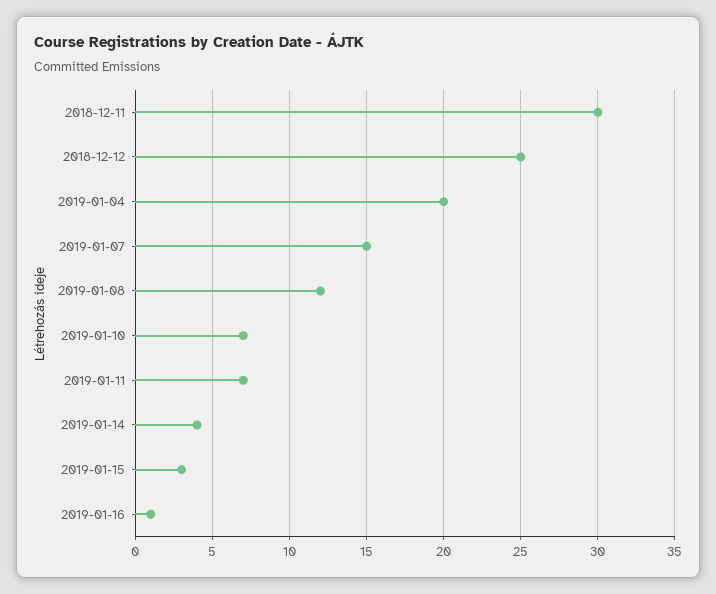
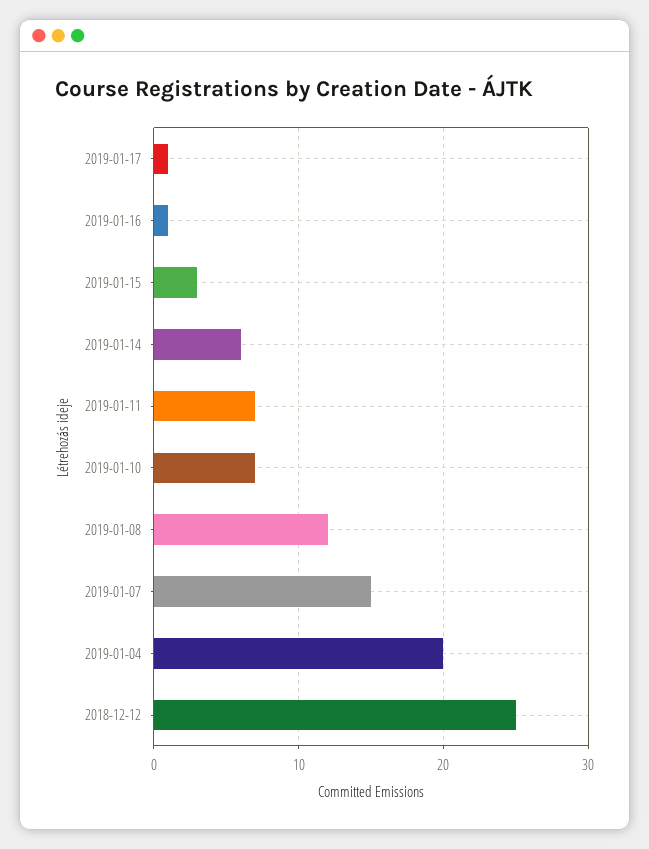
2018-12-11: 30 -> none
2019-01-14: 4 -> 6
2019-01-17: none -> 1

